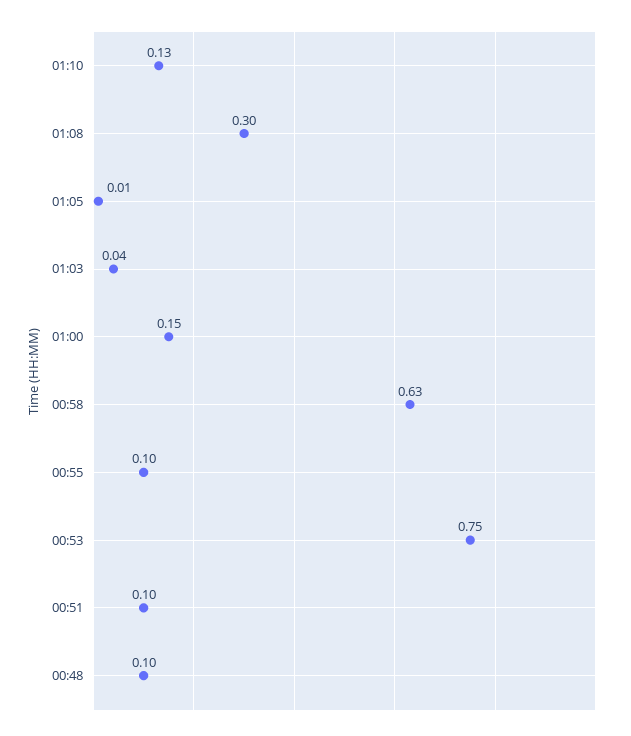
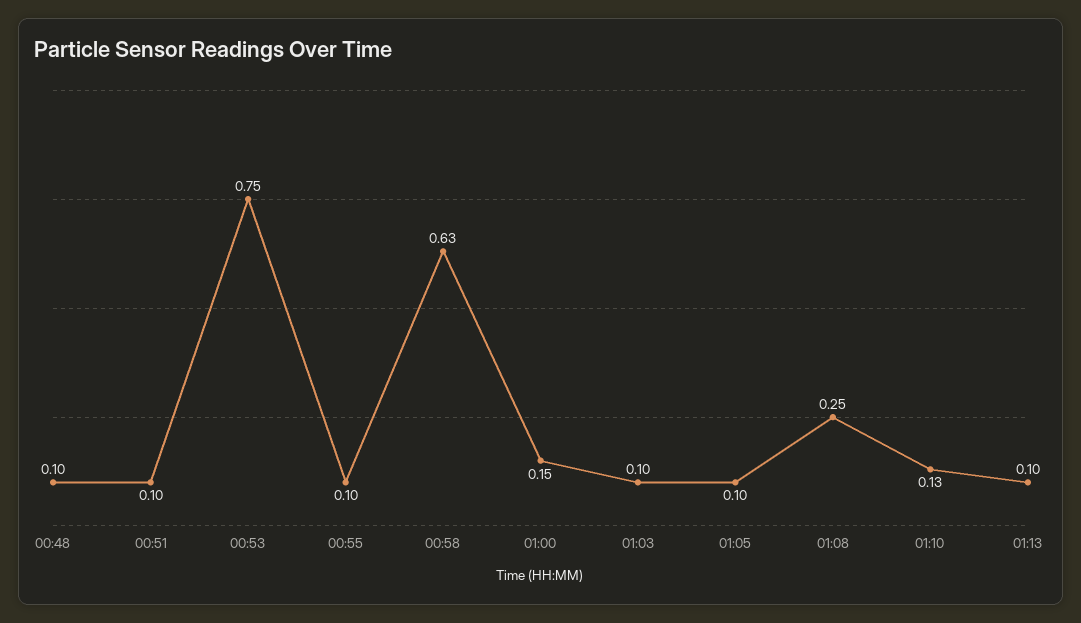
01:08: 0.3 -> 0.25
01:05: 0.01 -> 0.1
01:03: 0.04 -> 0.1
01:13: none -> 0.1

